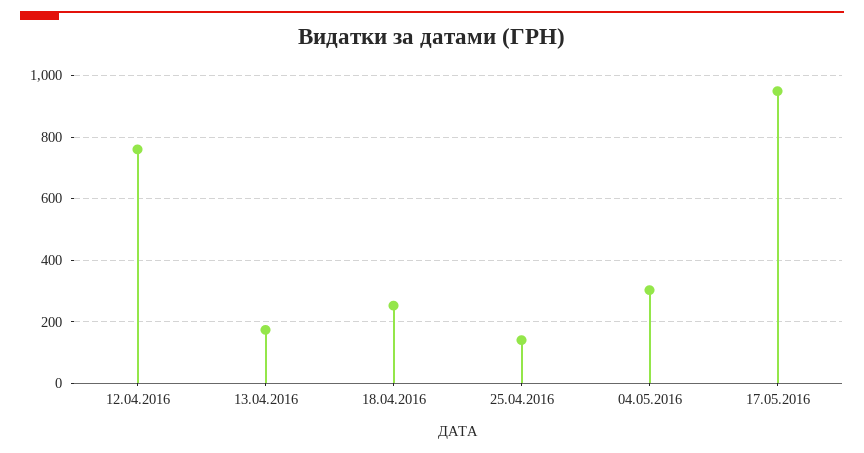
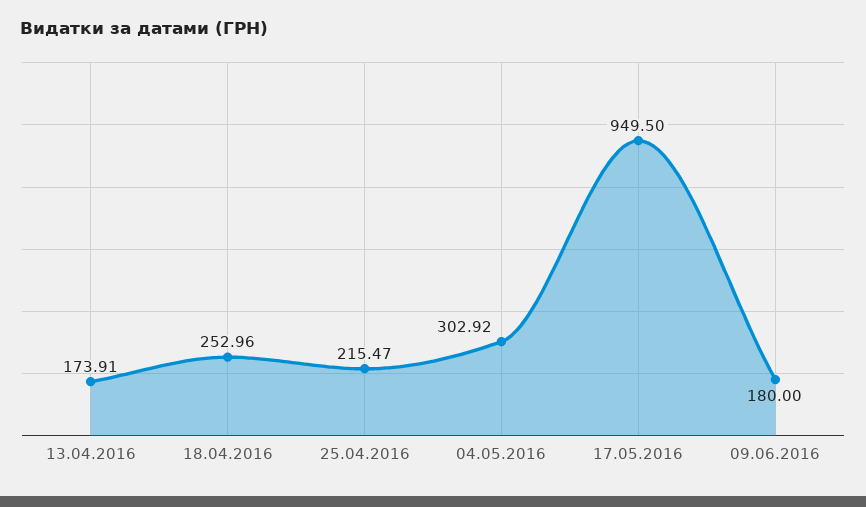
12.04.2016: 760 -> none
25.04.2016: 140 -> 215.47
09.06.2016: none -> 180

